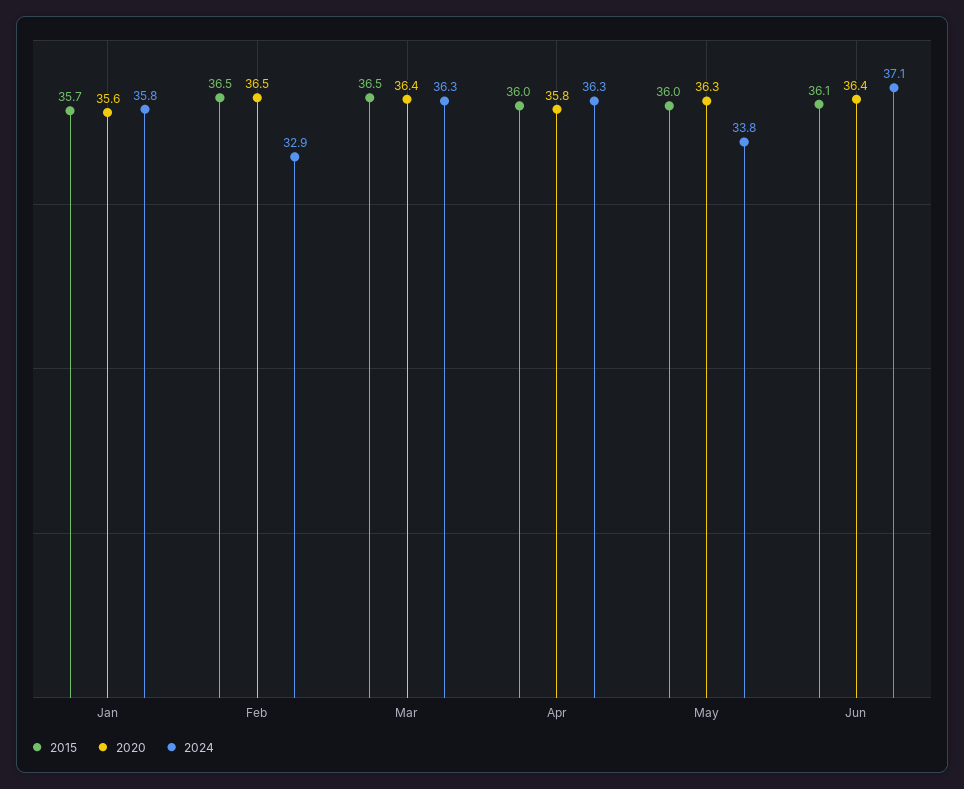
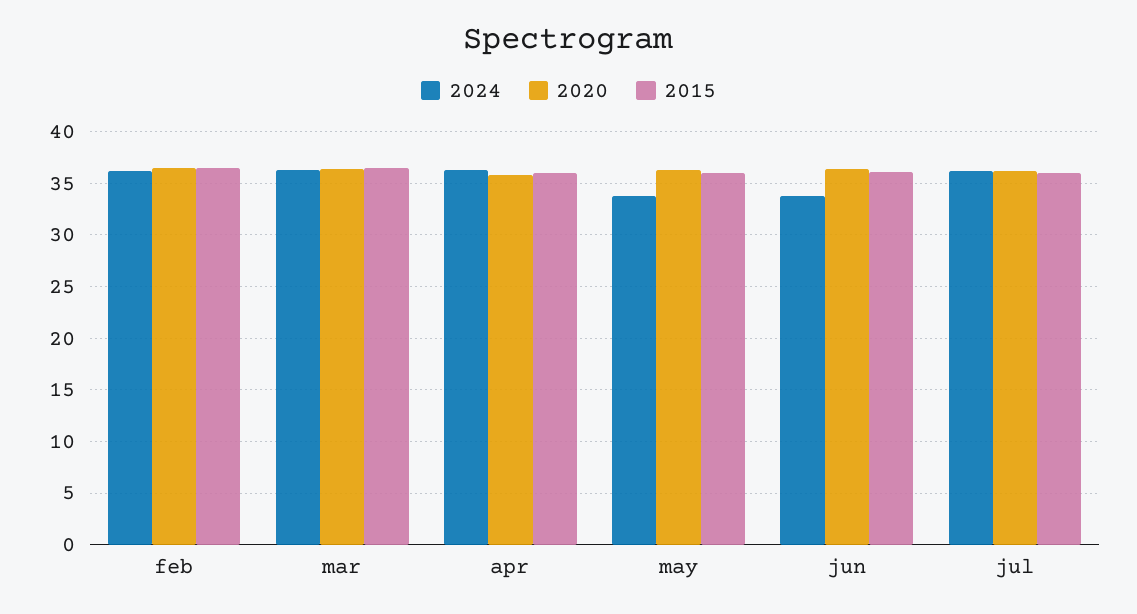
2015, Jan: 35.7 -> none
2020, Jan: 35.6 -> none
2024, Jan: 35.8 -> none
2024, Feb: 32.9 -> 36
2024, Jun: 37.1 -> 34
2024, jul: none -> 36
2020, jul: none -> 36
2015, jul: none -> 36

